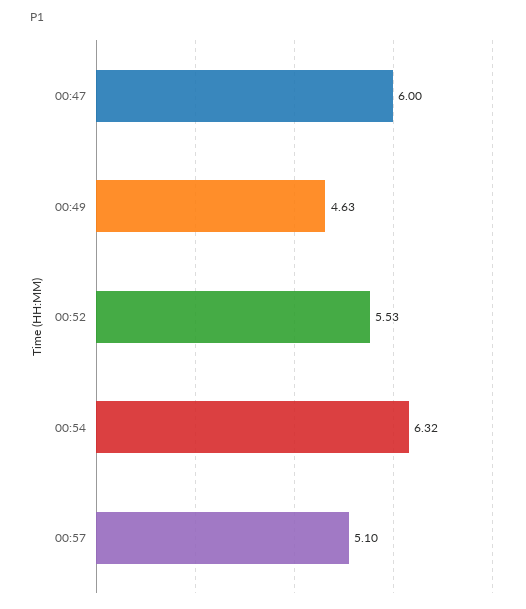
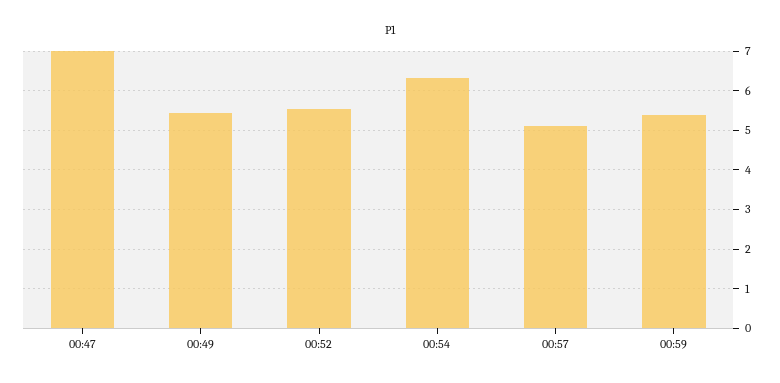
00:47: 6 -> 7
00:49: 4.63 -> 5.4
00:59: none -> 5.4

